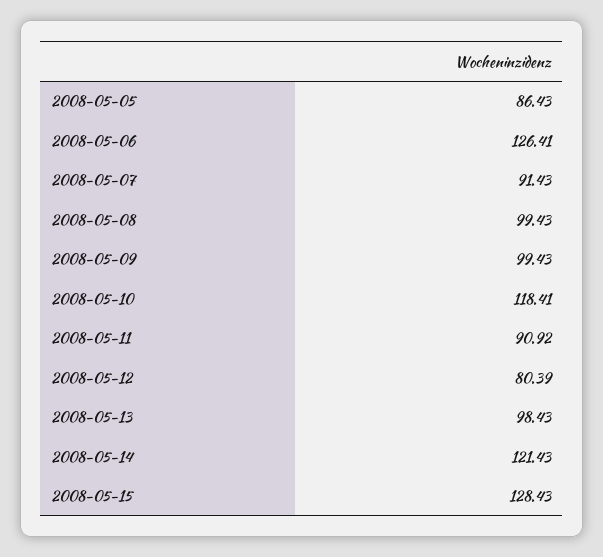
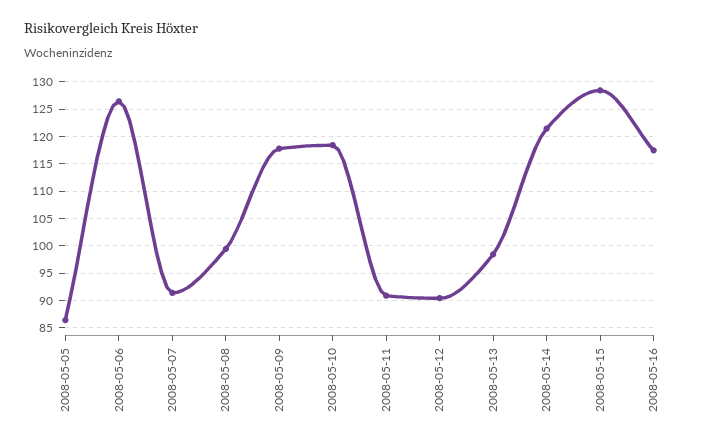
2008-05-09: 99.43 -> 117.5
2008-05-12: 80.39 -> 90
2008-05-16: none -> 117.5

